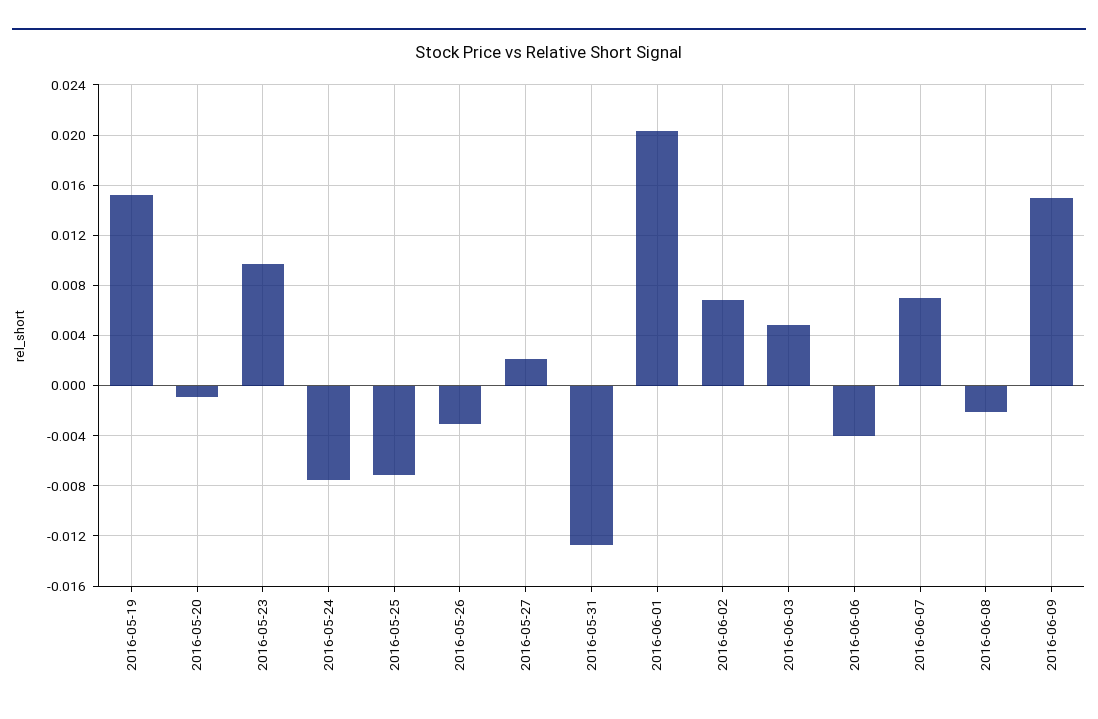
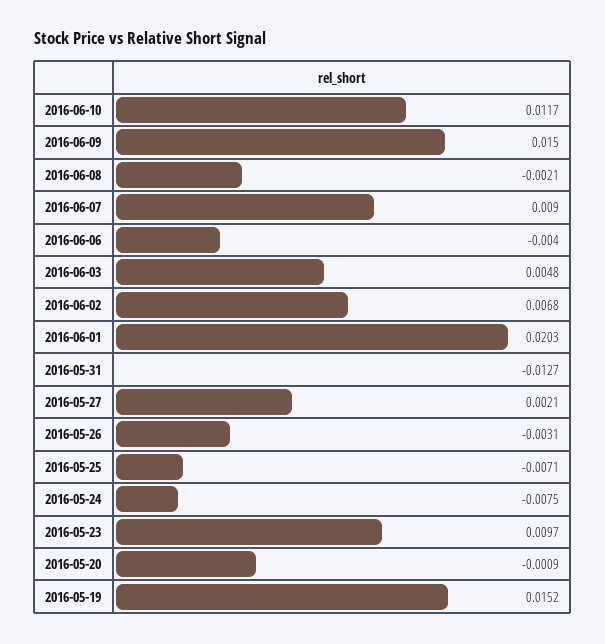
2016-06-07: 0.007 -> 0.009
2016-06-10: none -> 0.0117

